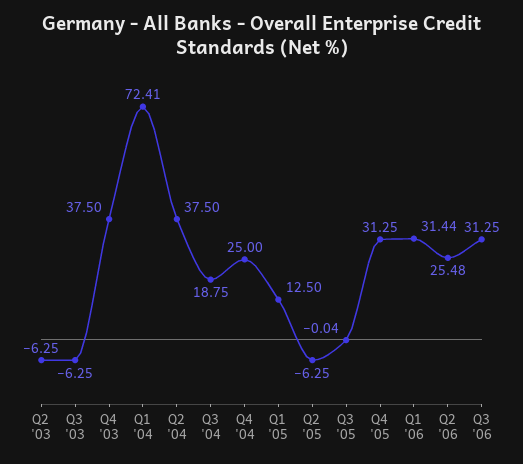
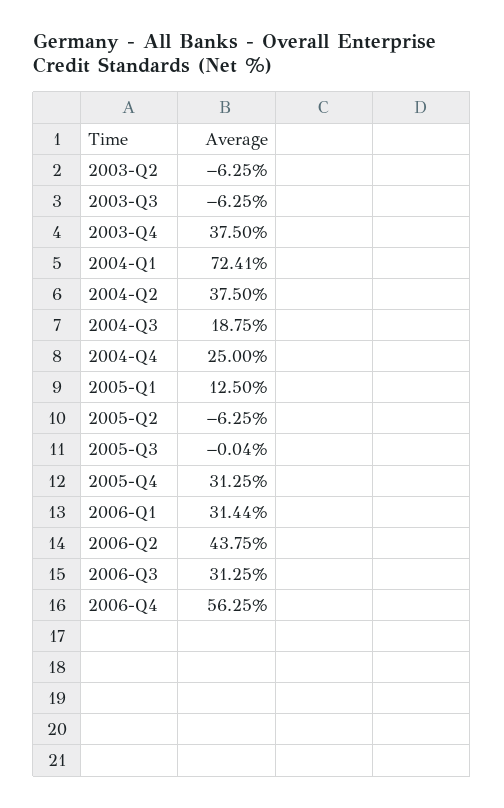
Q2 '06: 25.48 -> 43.75
2006-Q4: none -> 56.25

